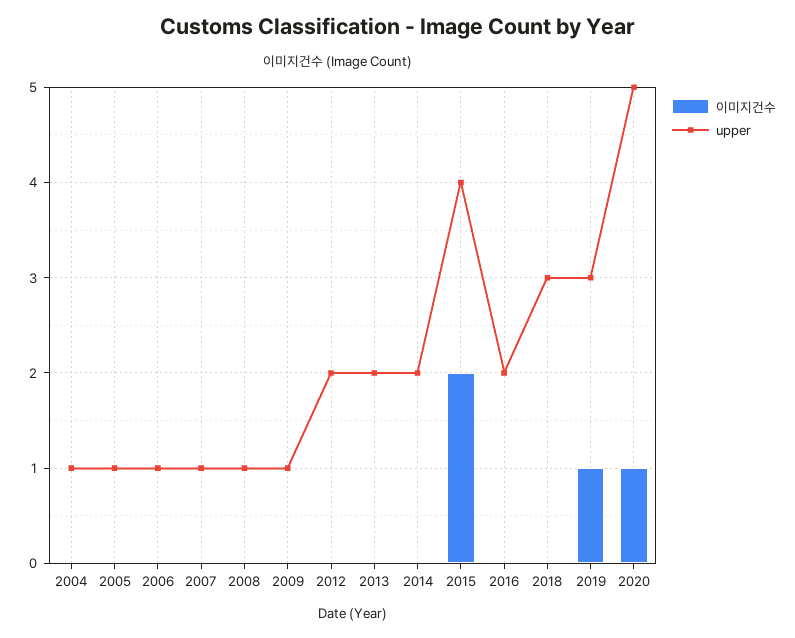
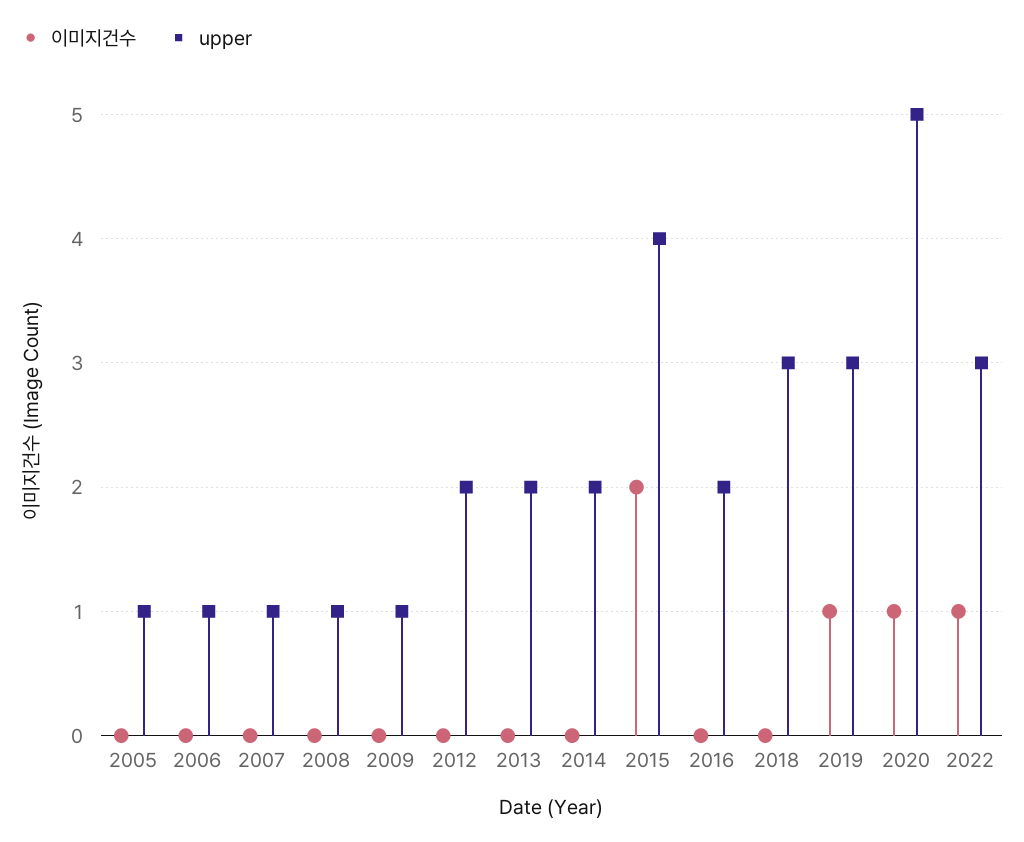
이미지건수, 2004: 0 -> none
upper, 2004: 1 -> none
이미지건수, 2022: none -> 1
upper, 2022: none -> 3

